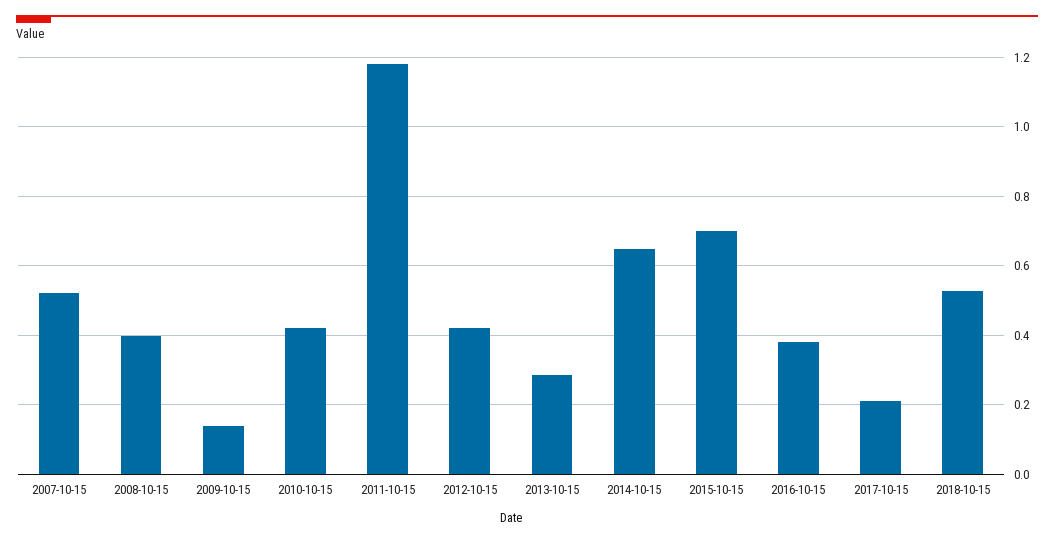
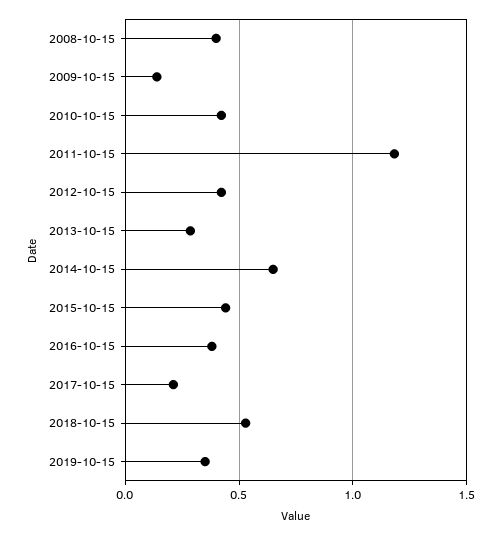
2007-10-15: 0.52 -> none
2015-10-15: 0.7 -> 0.45
2019-10-15: none -> 0.35

